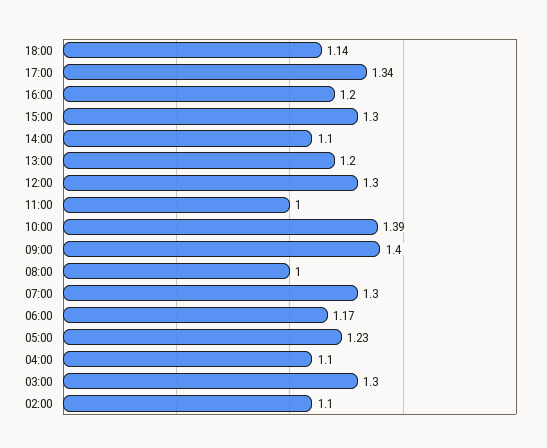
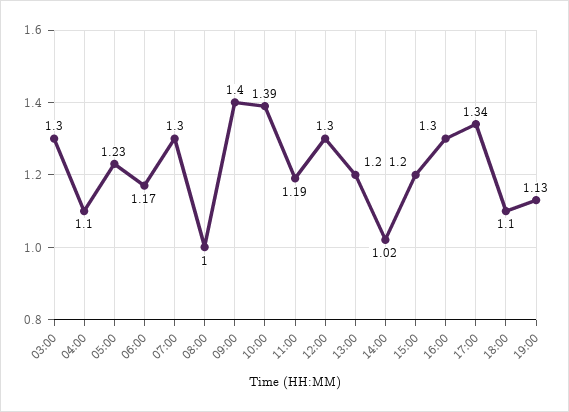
18:00: 1.14 -> 1.1
16:00: 1.2 -> 1.3
15:00: 1.3 -> 1.2
14:00: 1.1 -> 1.02
11:00: 1 -> 1.19
02:00: 1.1 -> none
19:00: none -> 1.13

